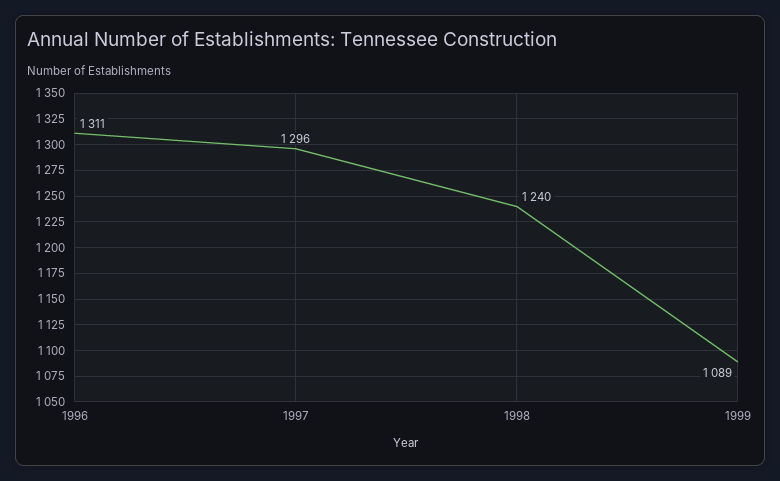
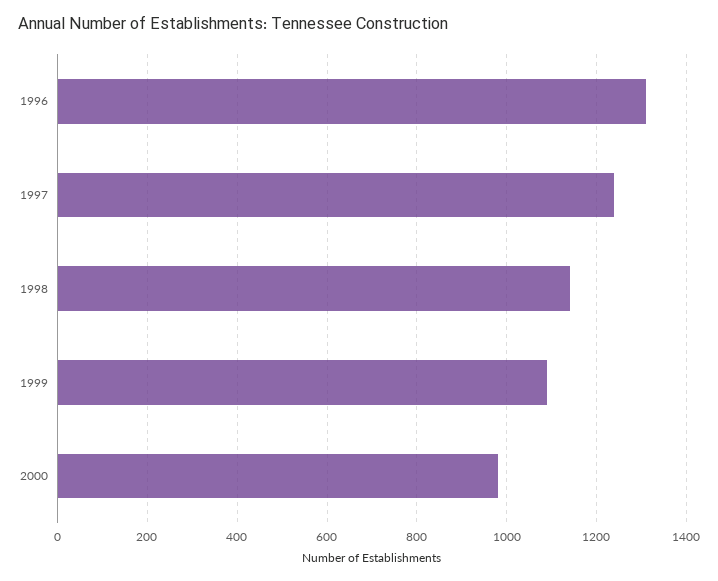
1997: 1296 -> 1240
1998: 1240 -> 1140
2000: none -> 980

